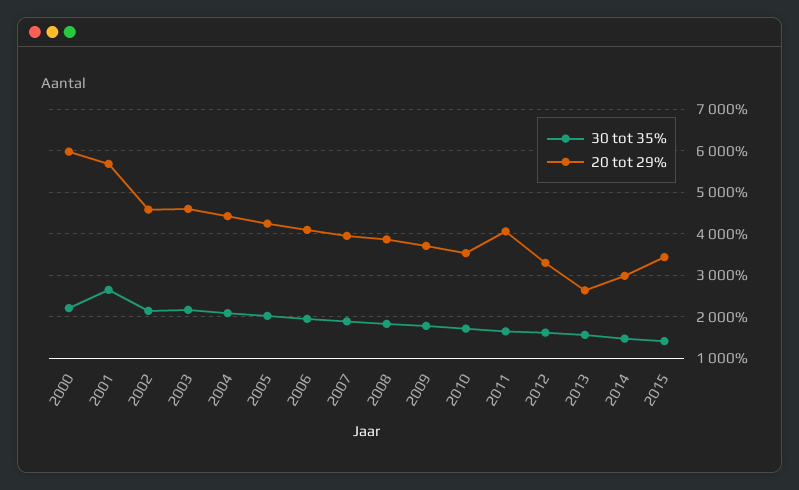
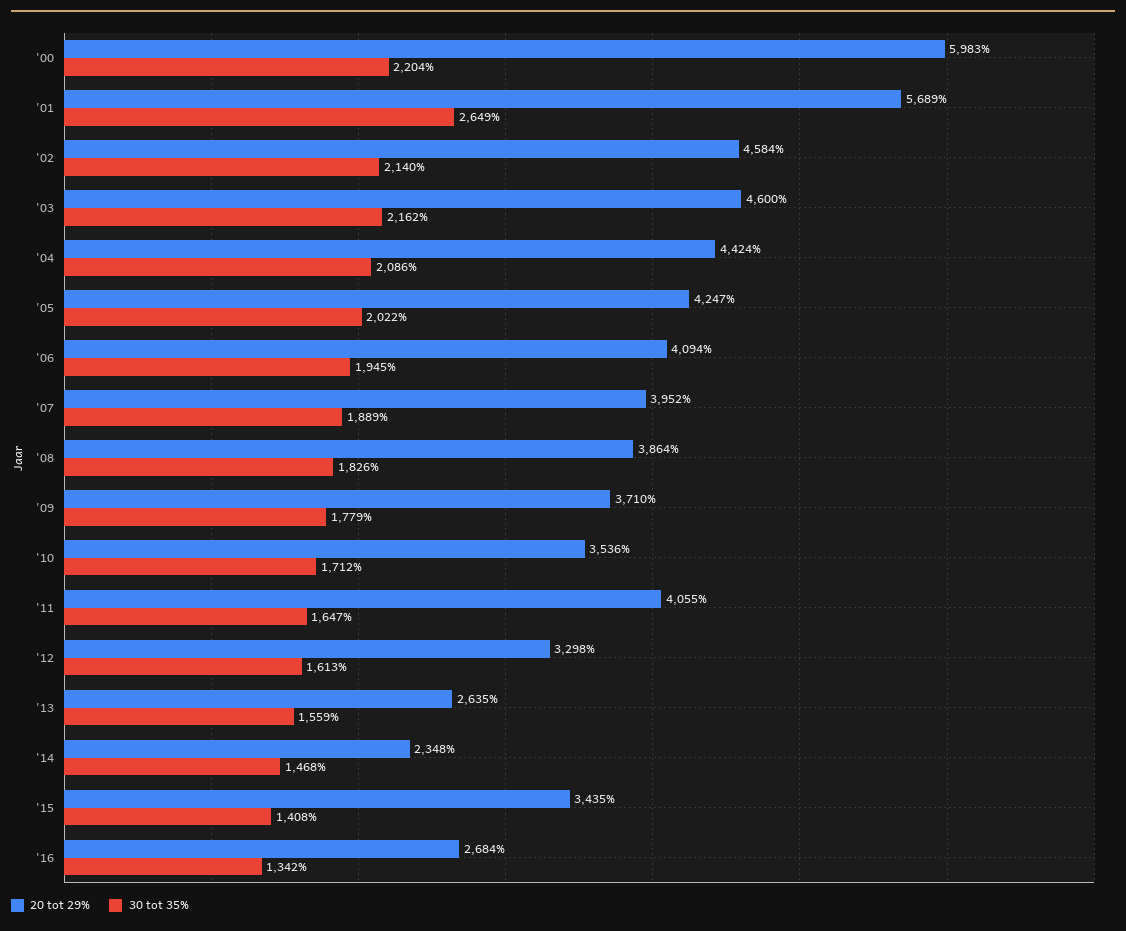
20 tot 29%, 2014: 3000 -> 2348
20 tot 29%, '16: none -> 2684
30 tot 35%, '16: none -> 1342

